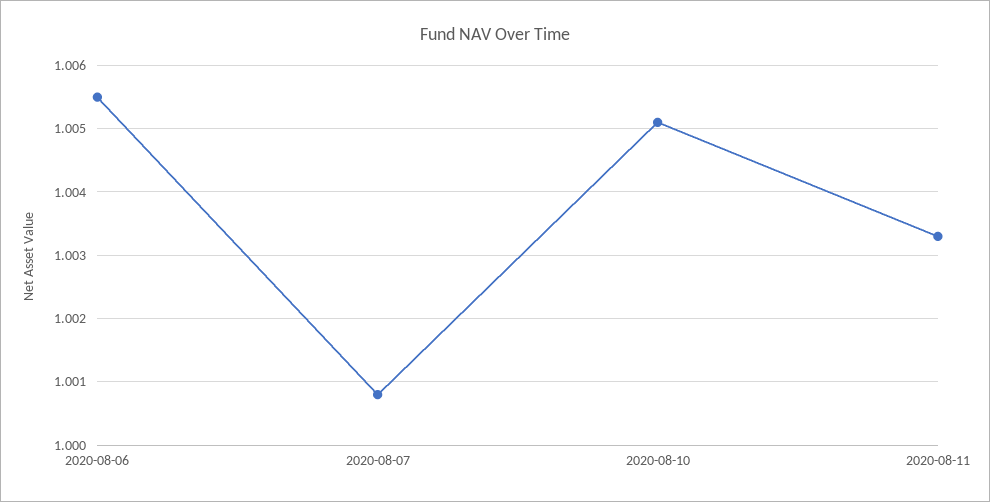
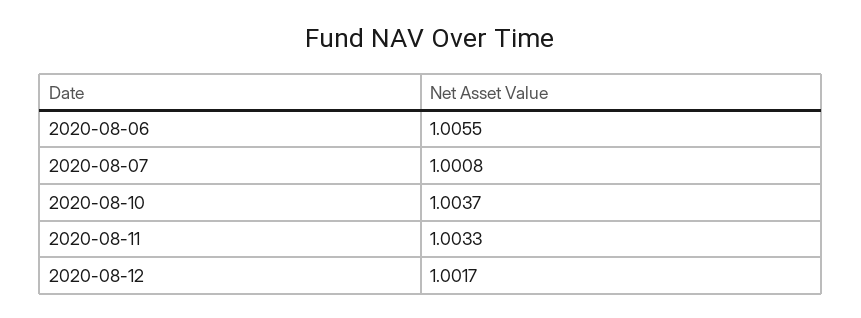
2020-08-10: 1.0051 -> 1.0037
2020-08-12: none -> 1.0017

